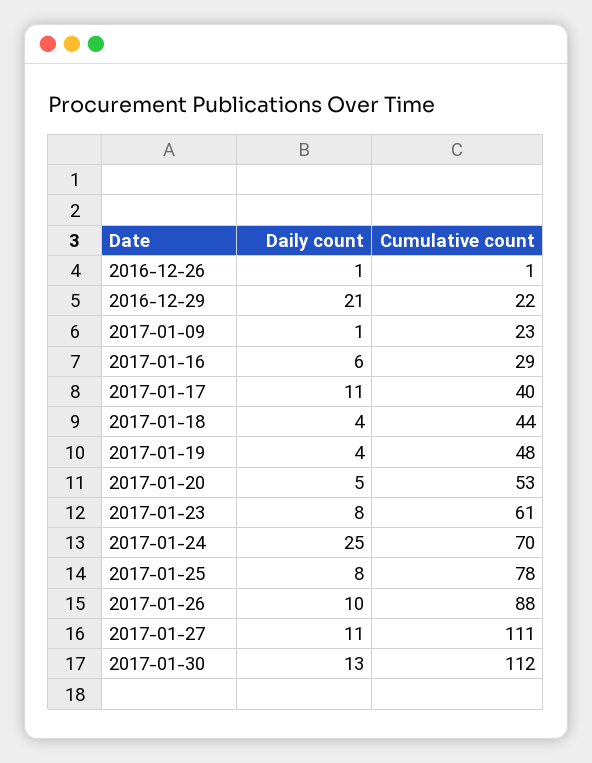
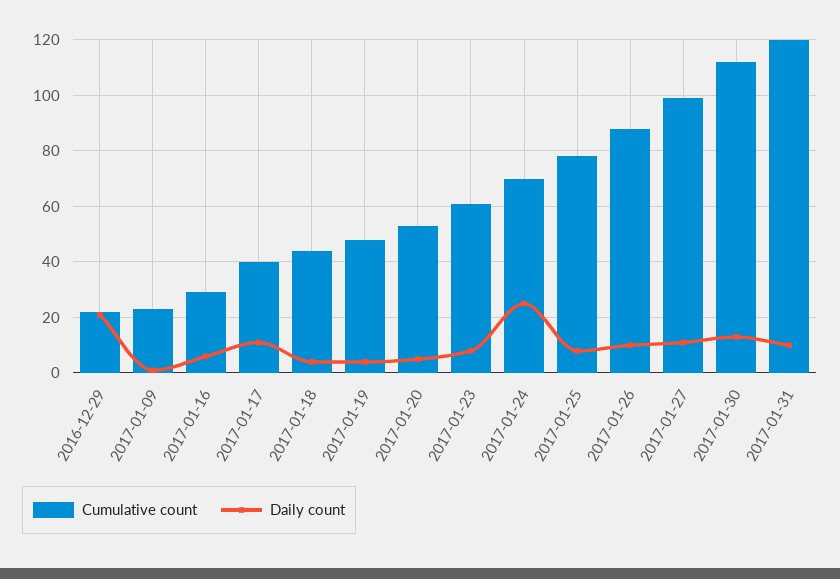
Daily count, 2016-12-26: 1 -> none
Cumulative count, 2016-12-26: 1 -> none
Cumulative count, 2017-01-27: 111 -> 100
Cumulative count, 2017-01-31: none -> 120
Daily count, 2017-01-31: none -> 10

